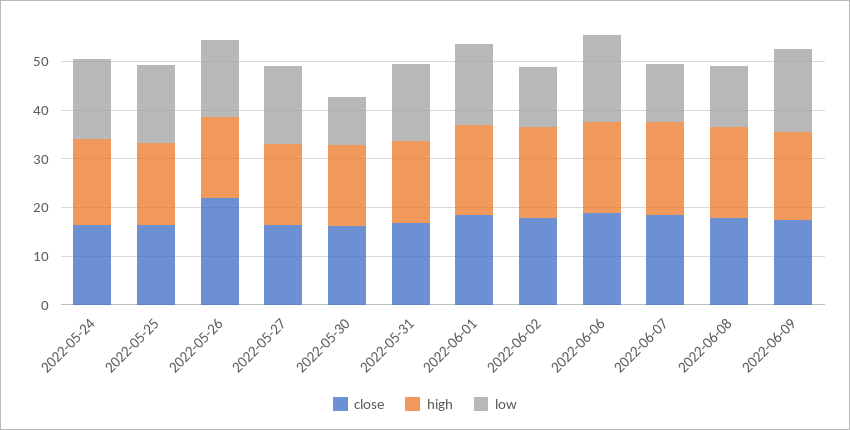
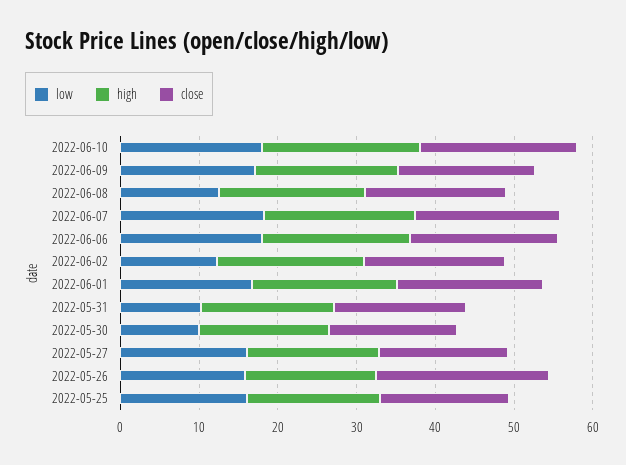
close, 2022-05-24: 16 -> none
high, 2022-05-24: 18 -> none
low, 2022-05-24: 16 -> none
low, 2022-05-31: 16 -> 10
low, 2022-06-07: 12 -> 18
low, 2022-06-10: none -> 18
high, 2022-06-10: none -> 20
close, 2022-06-10: none -> 20

